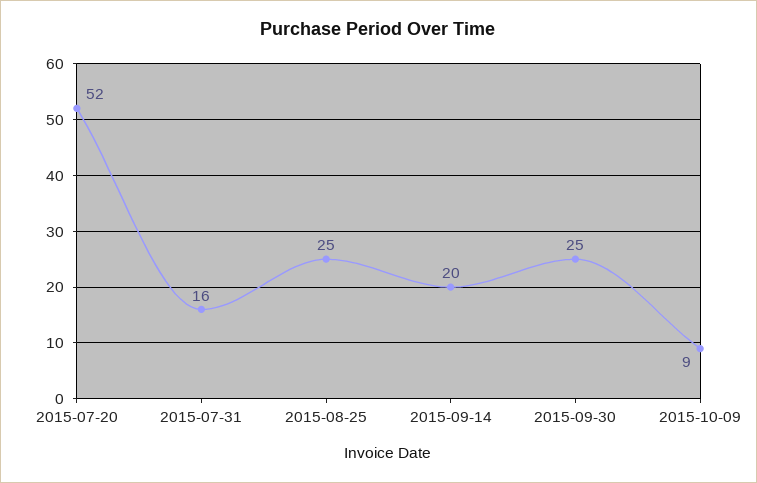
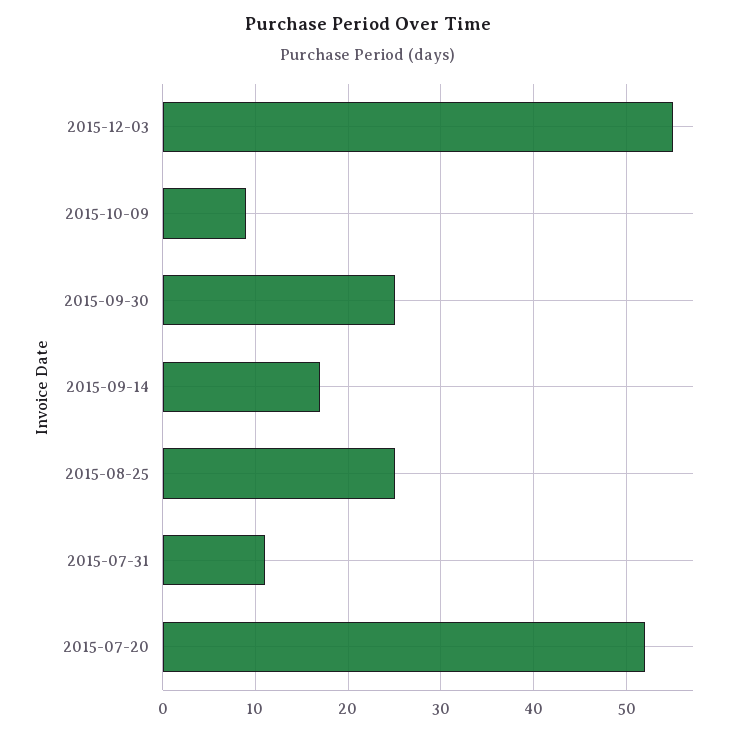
2015-07-31: 16 -> 11
2015-09-14: 20 -> 17
2015-12-03: none -> 55

